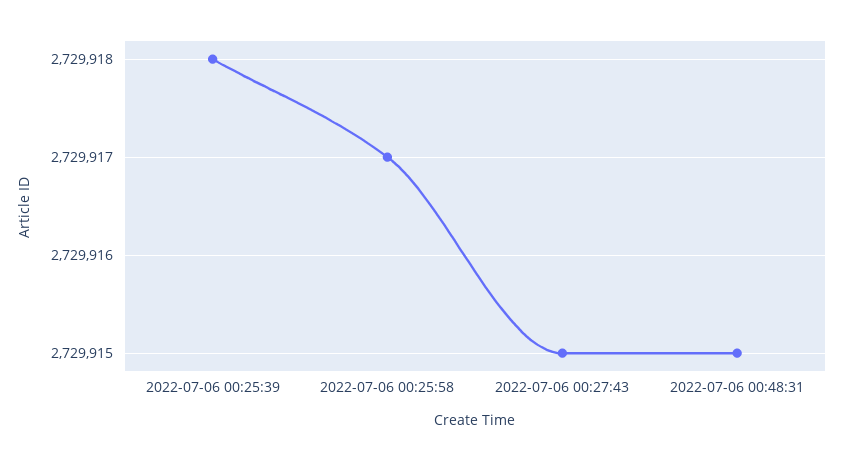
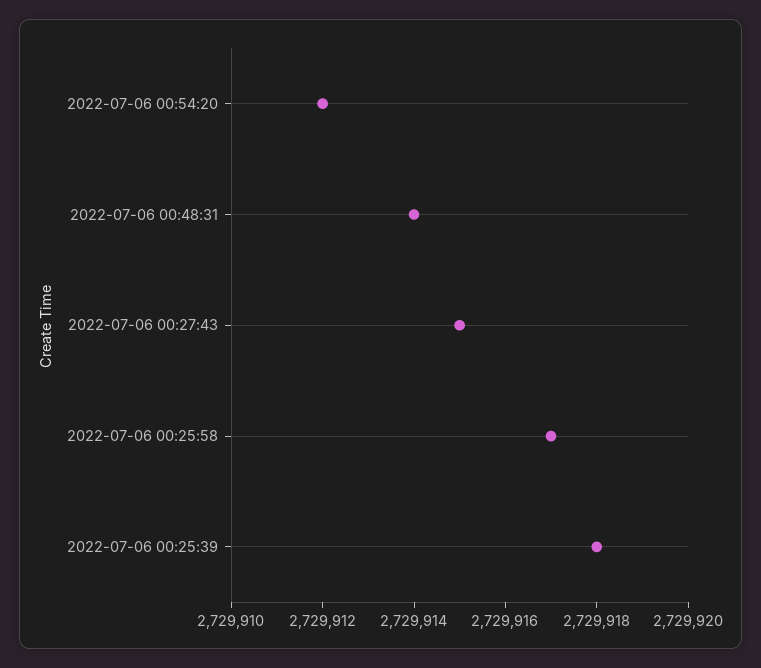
2022-07-06 00:48:31: 2729915 -> 2729914
2022-07-06 00:54:20: none -> 2729912

